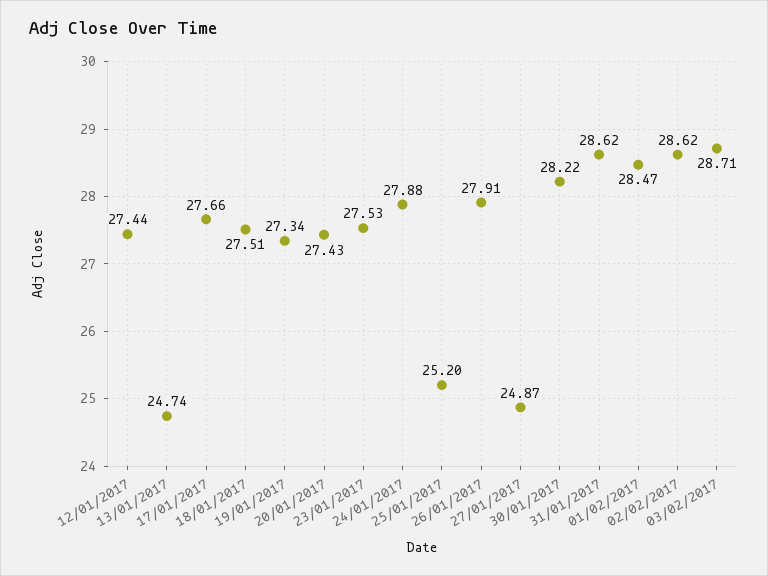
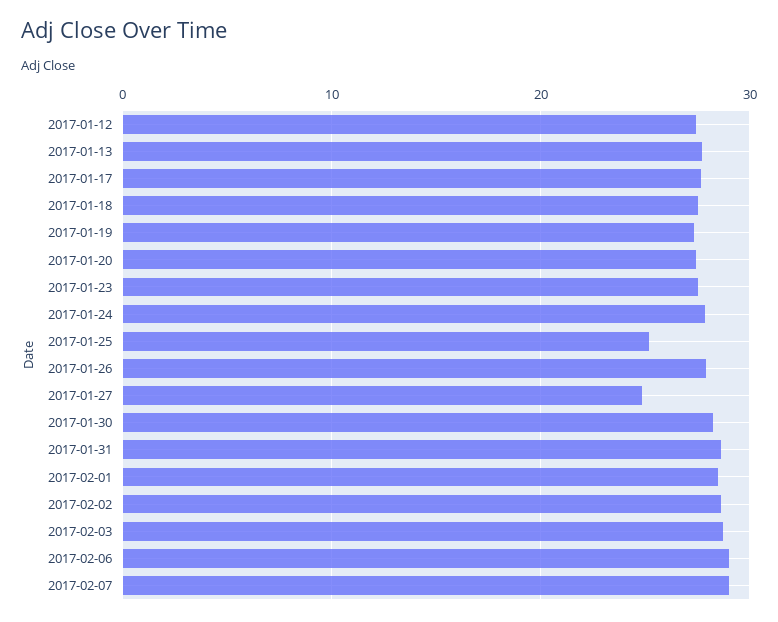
13/01/2017: 24.74 -> 28
2017-02-06: none -> 29
2017-02-07: none -> 29

